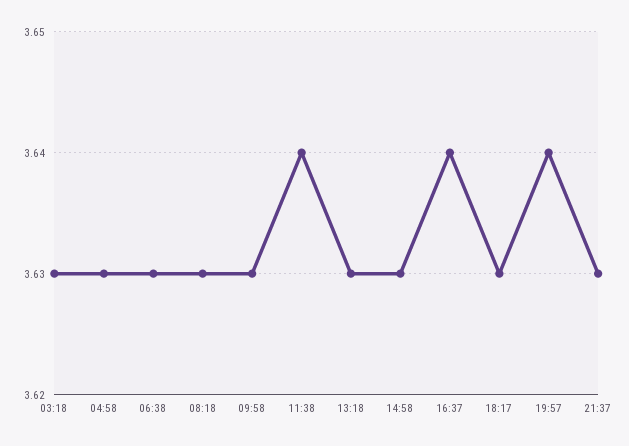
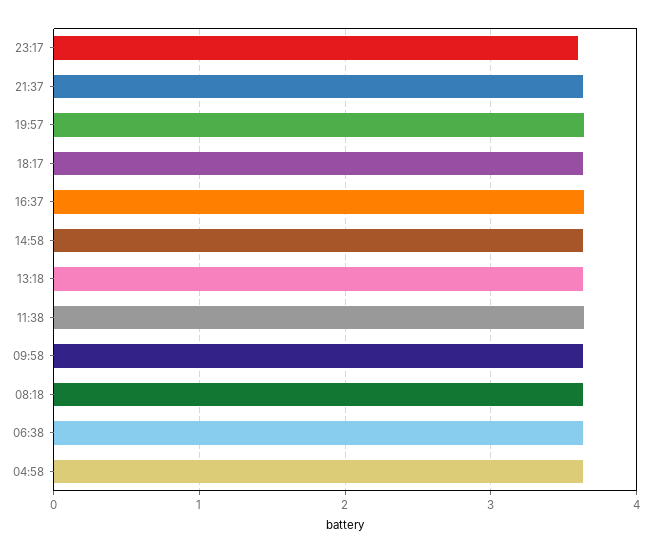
03:18: 3.63 -> none
23:17: none -> 3.6

